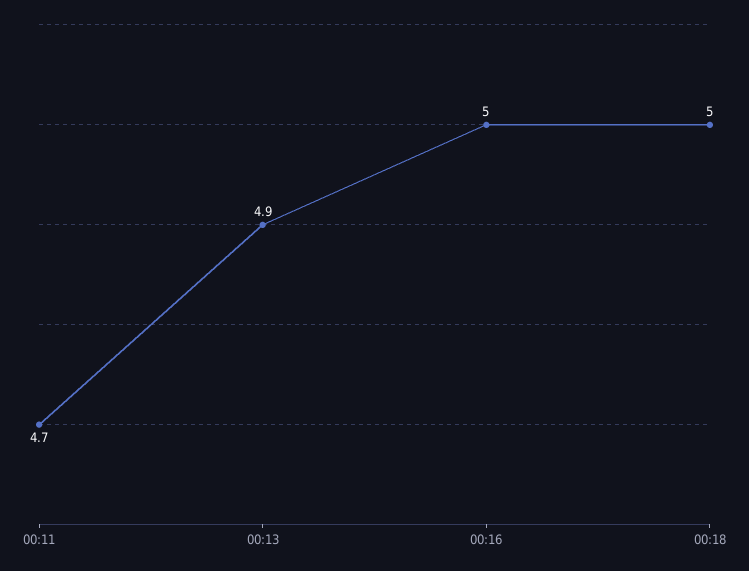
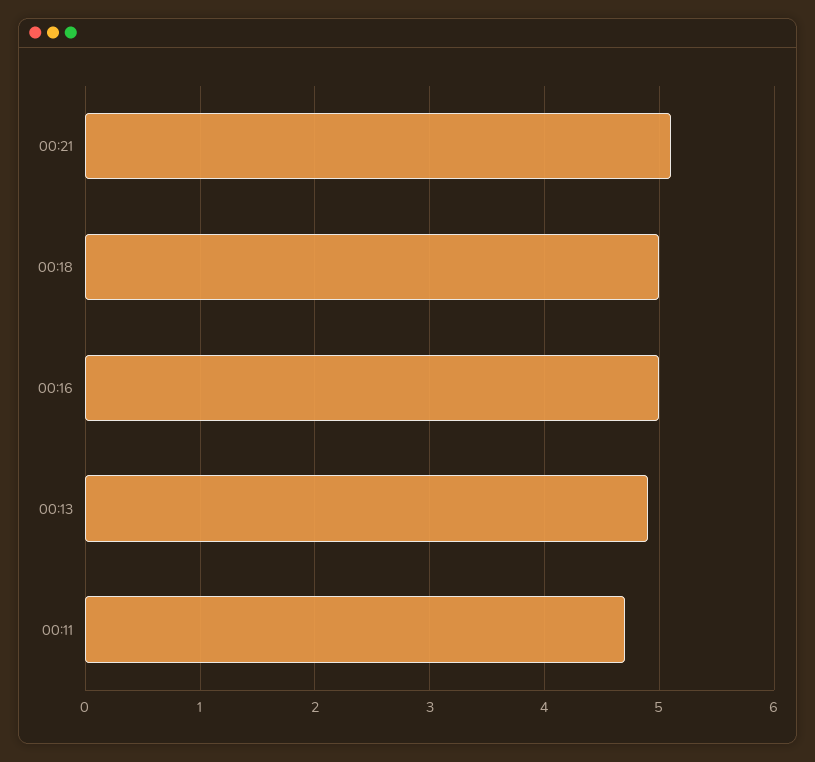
00:21: none -> 5.1

